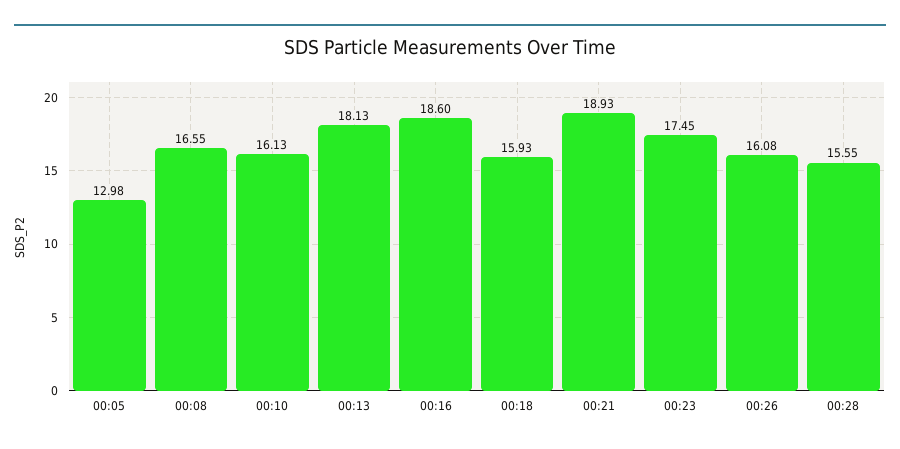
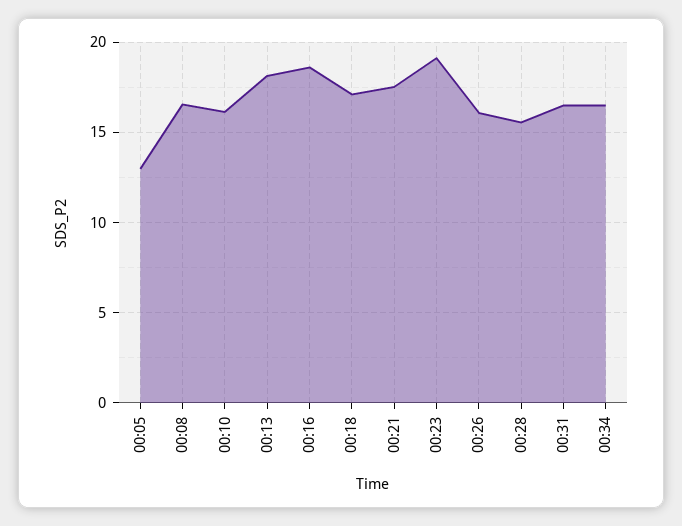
00:18: 15.93 -> 17
00:21: 18.93 -> 17.5
00:23: 17.45 -> 19
00:31: none -> 16.5
00:34: none -> 16.5

